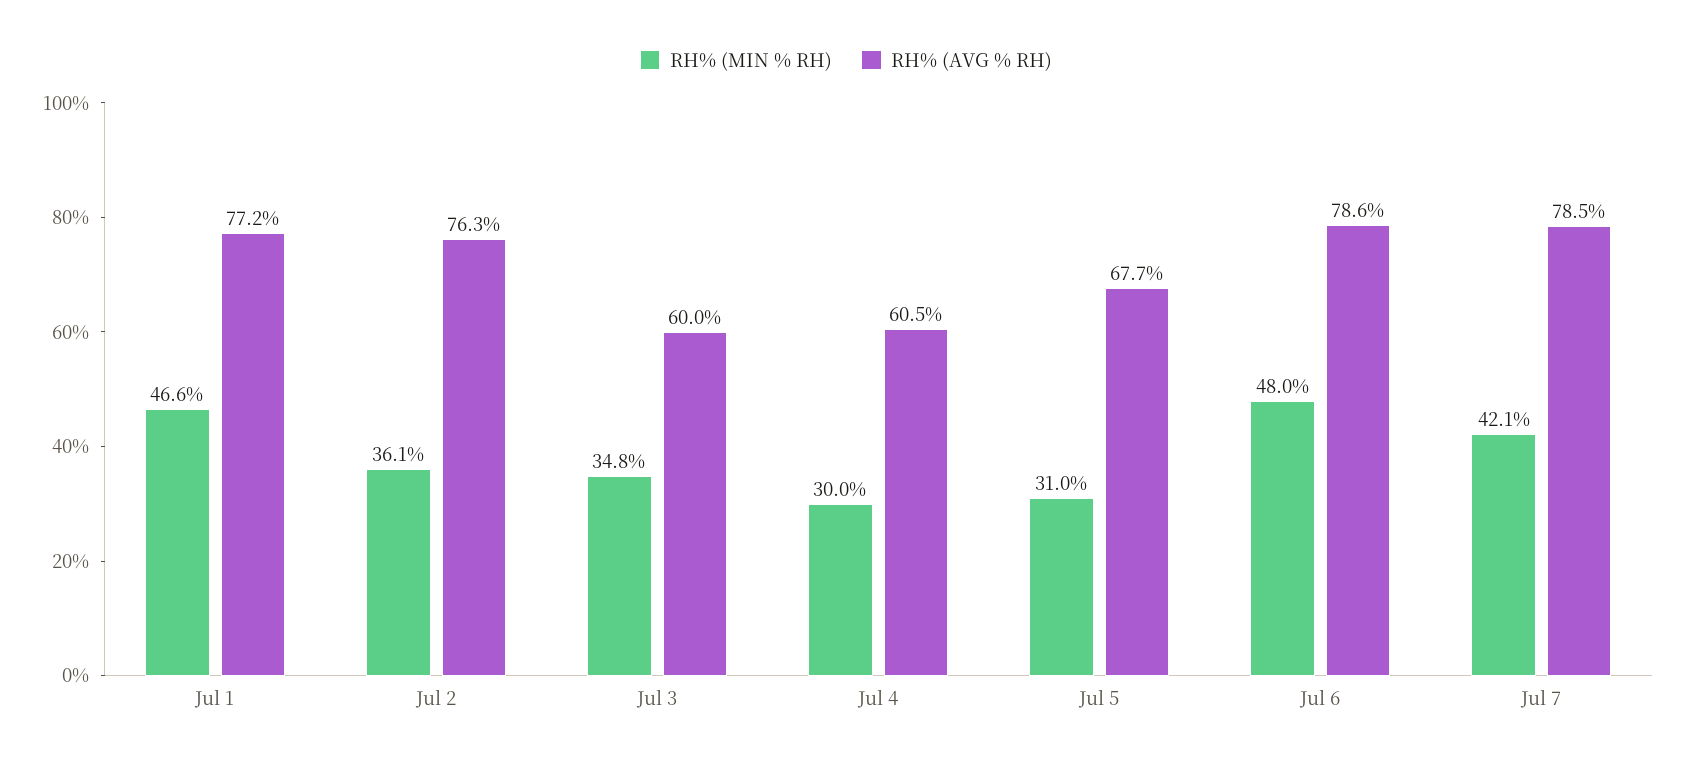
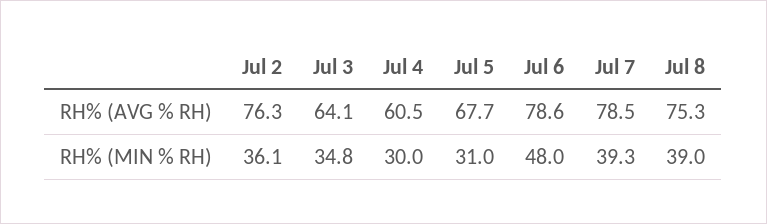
RH% (MIN % RH), Jul 1: 46.6 -> none
RH% (AVG % RH), Jul 1: 77.2 -> none
RH% (AVG % RH), Jul 3: 60 -> 64.1
RH% (MIN % RH), Jul 7: 42.1 -> 39.3
RH% (AVG % RH), Jul 8: none -> 75.3
RH% (MIN % RH), Jul 8: none -> 39

